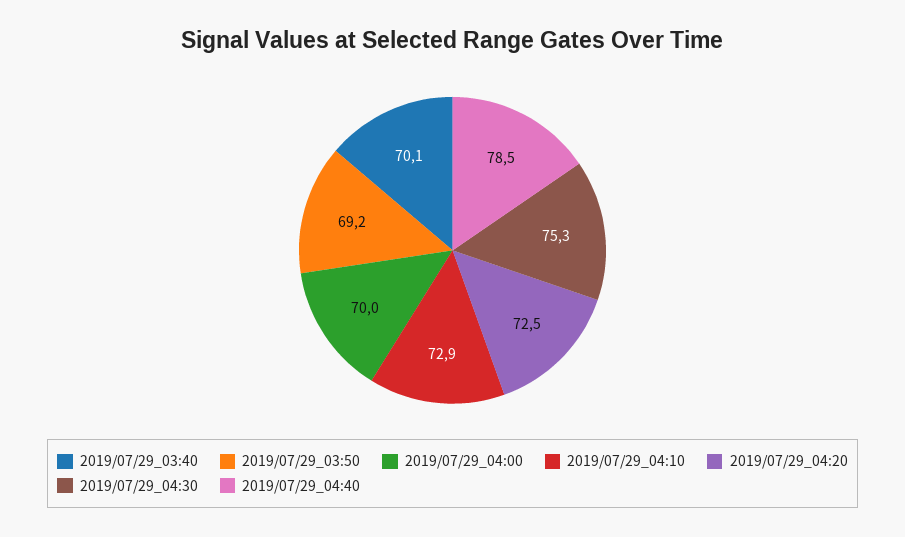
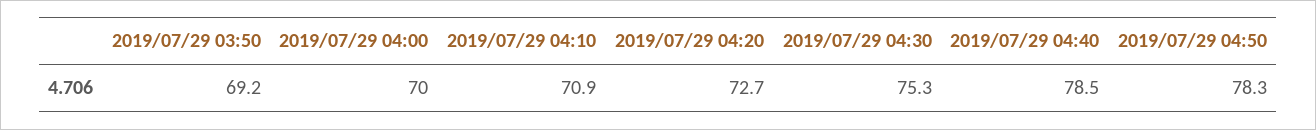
2019/07/29_03:40: 70.1 -> none
2019/07/29_04:10: 72.9 -> 70.9
2019/07/29_04:20: 72.5 -> 72.7
2019/07/29 04:50: none -> 78.3

